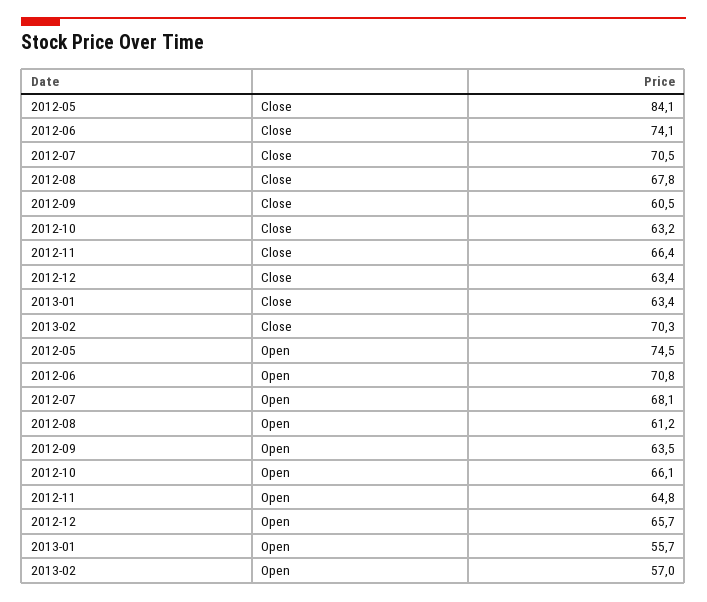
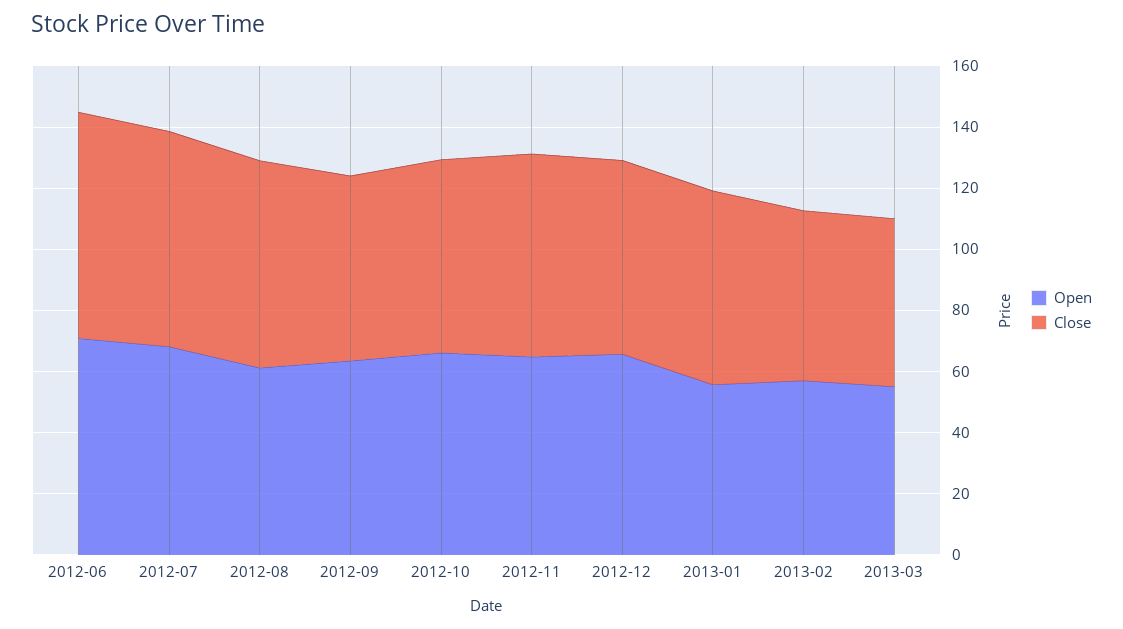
Close, 2012-05: 84.1 -> none
Close, 2013-02: 70.3 -> 55
Open, 2012-05: 74.5 -> none
Open, 2013-03: none -> 55
Close, 2013-03: none -> 55

